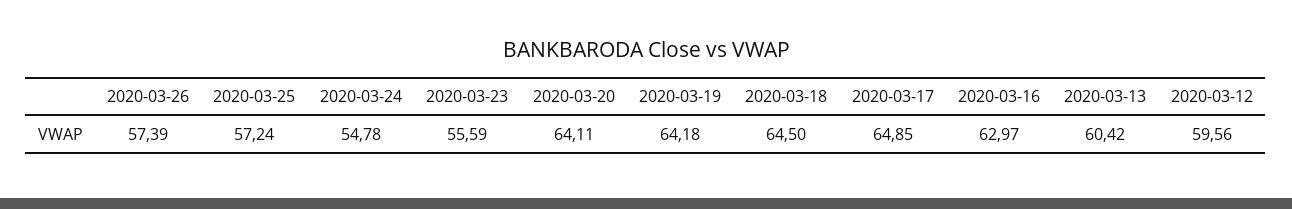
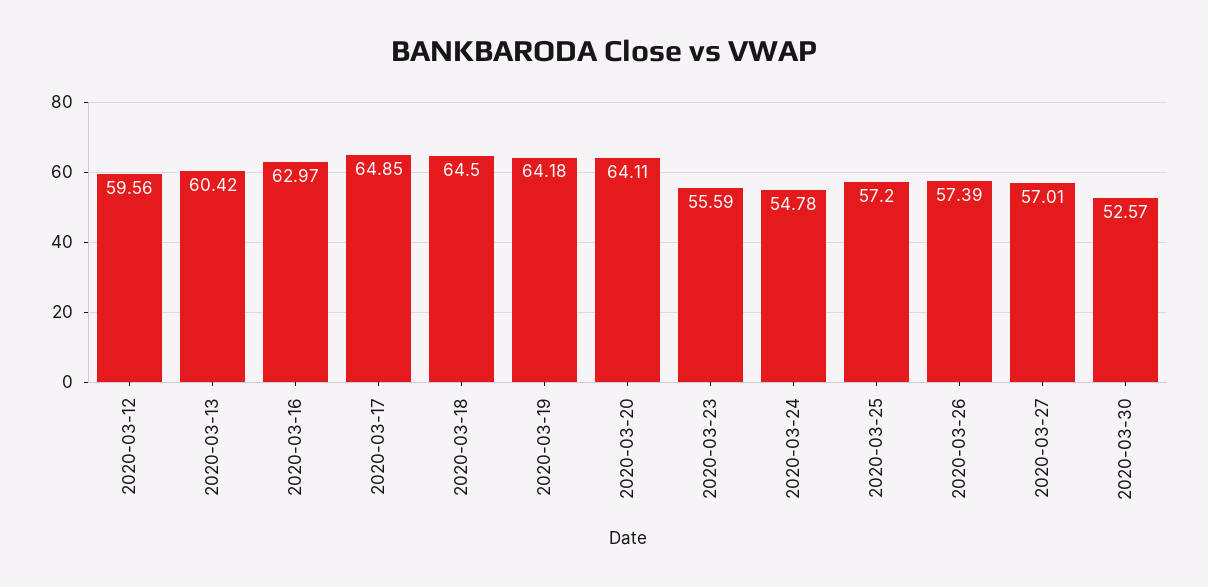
2020-03-25: 57.24 -> 57.2
2020-03-27: none -> 57.01
2020-03-30: none -> 52.57

